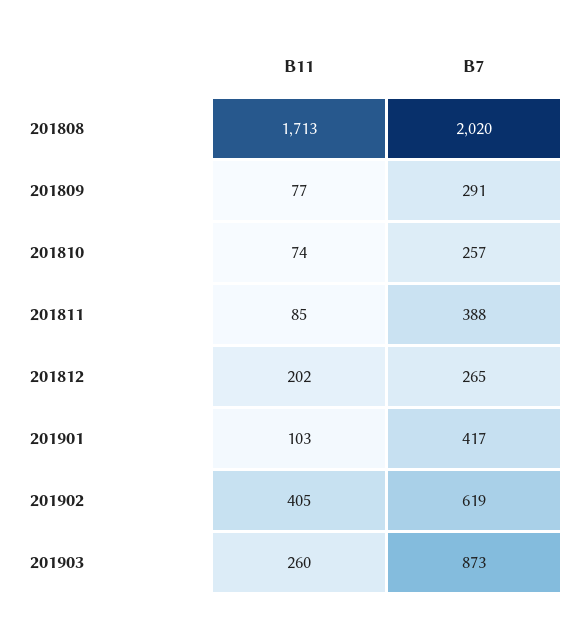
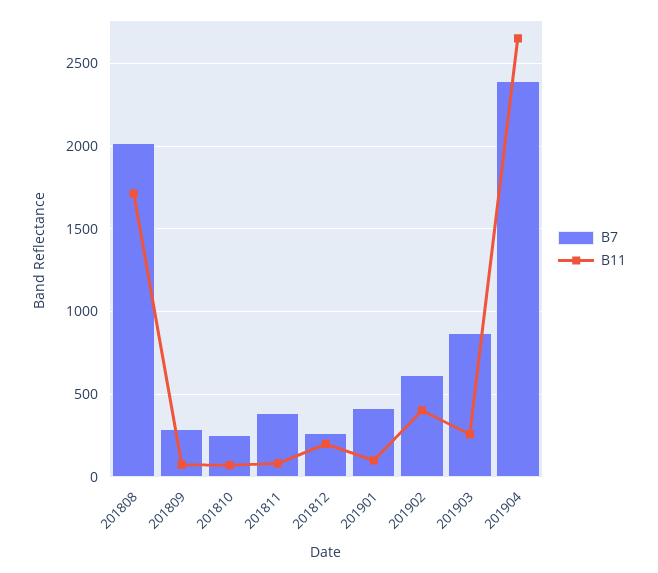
B7, 201904: none -> 2400
B11, 201904: none -> 2650

